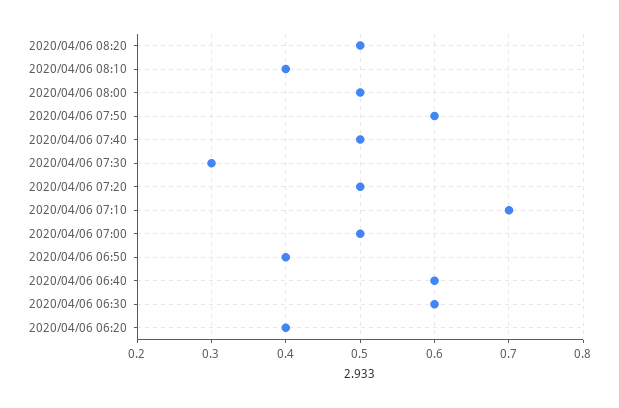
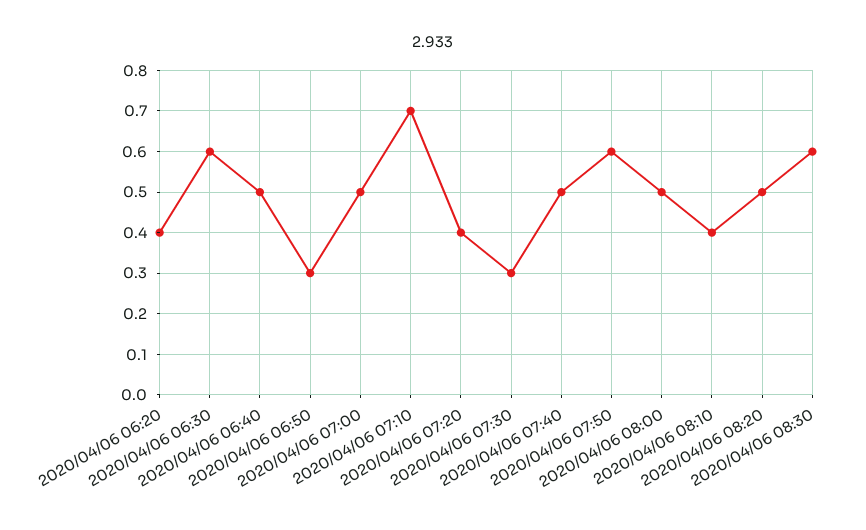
2020/04/06 07:20: 0.5 -> 0.4
2020/04/06 06:50: 0.4 -> 0.3
2020/04/06 06:40: 0.6 -> 0.5
2020/04/06 08:30: none -> 0.6

